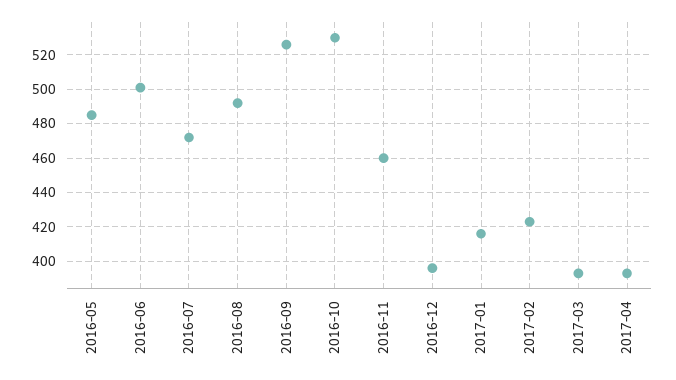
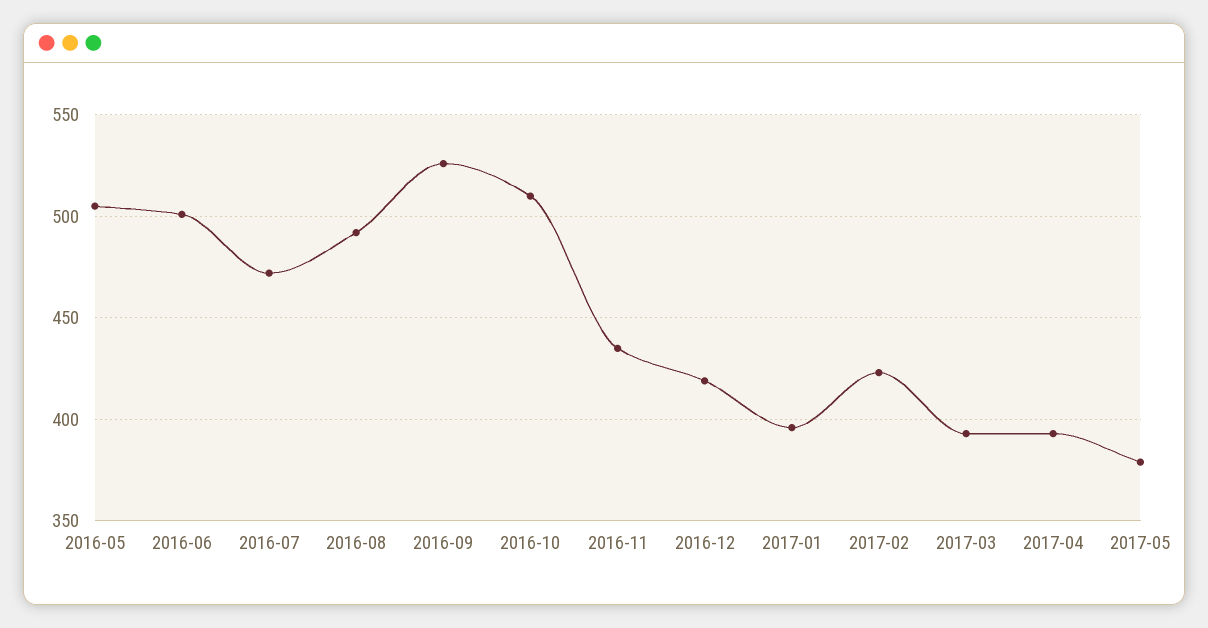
2016-05: 485 -> 505
2016-10: 530 -> 510
2016-11: 460 -> 435
2016-12: 395 -> 420
2017-01: 415 -> 395
2017-05: none -> 380

